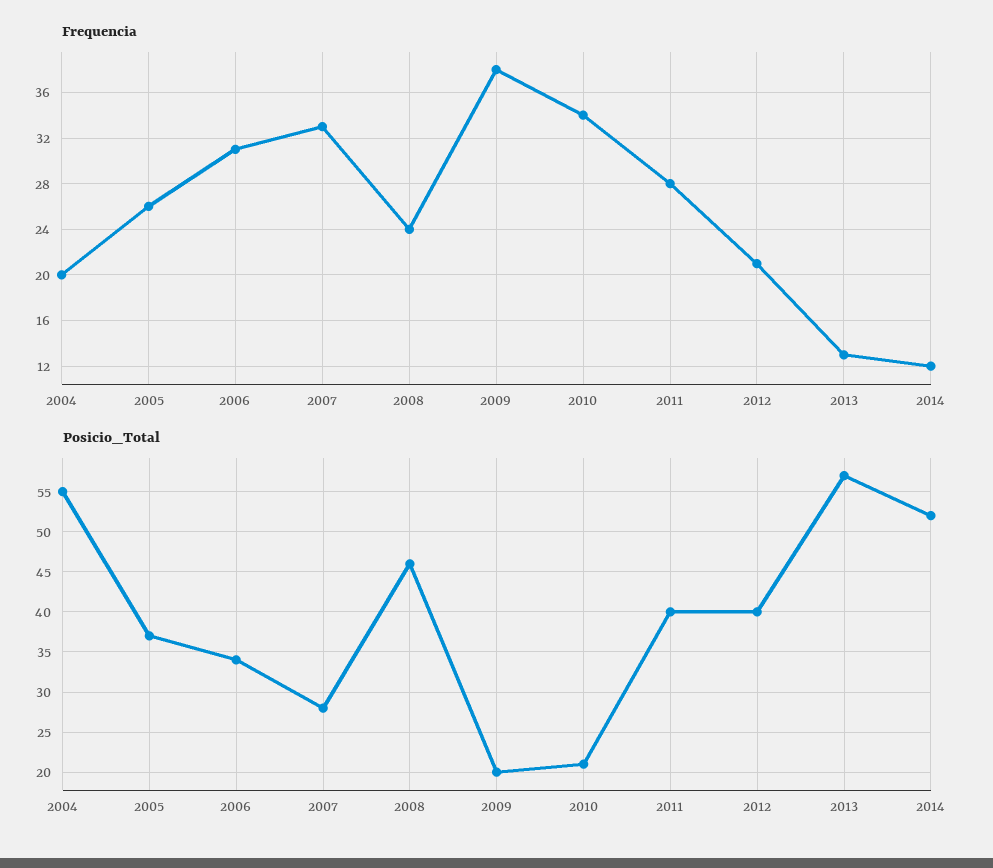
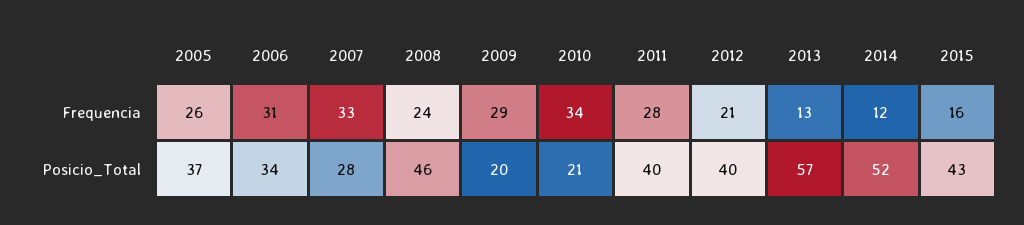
Frequencia, 2004: 20 -> none
Frequencia, 2009: 38 -> 29
Posicio_Total, 2004: 55 -> none
Frequencia, 2015: none -> 16
Posicio_Total, 2015: none -> 43

